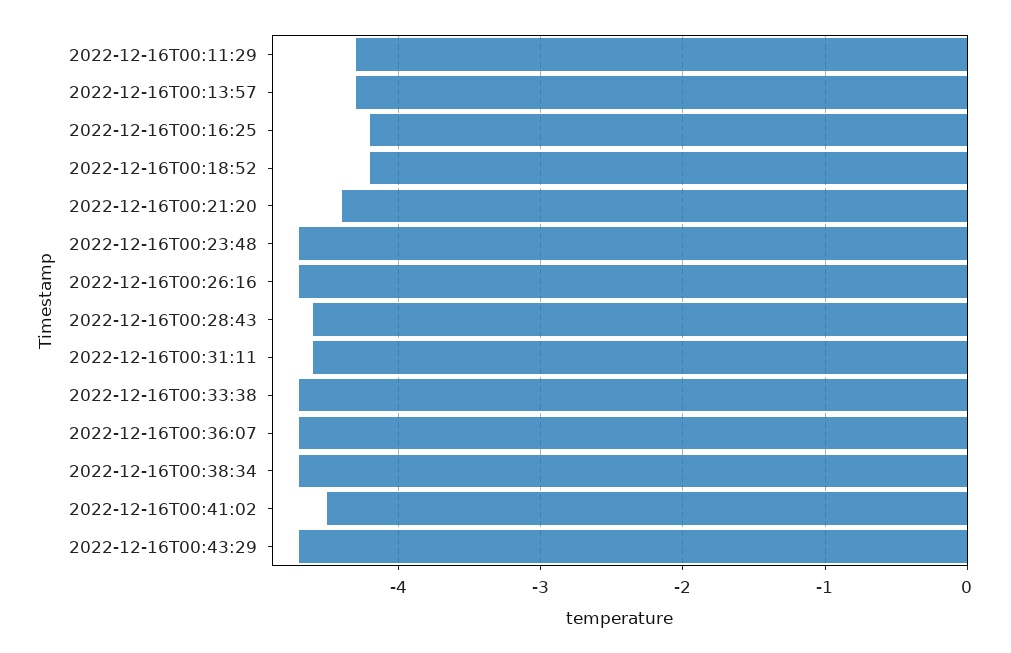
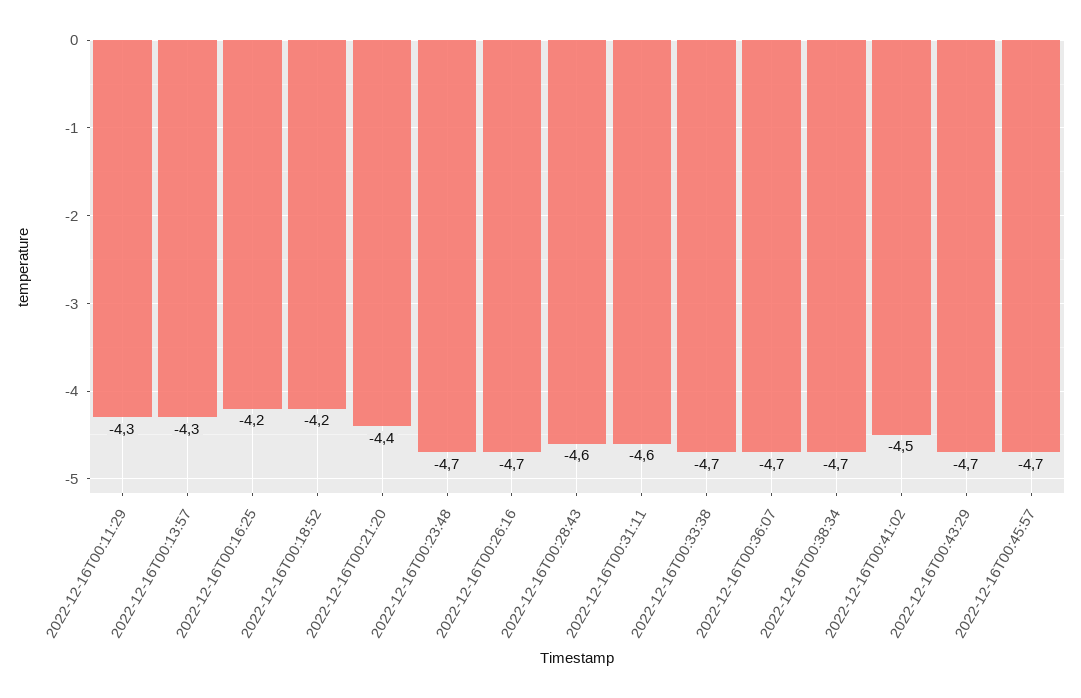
2022-12-16T00:45:57: none -> -4.7

